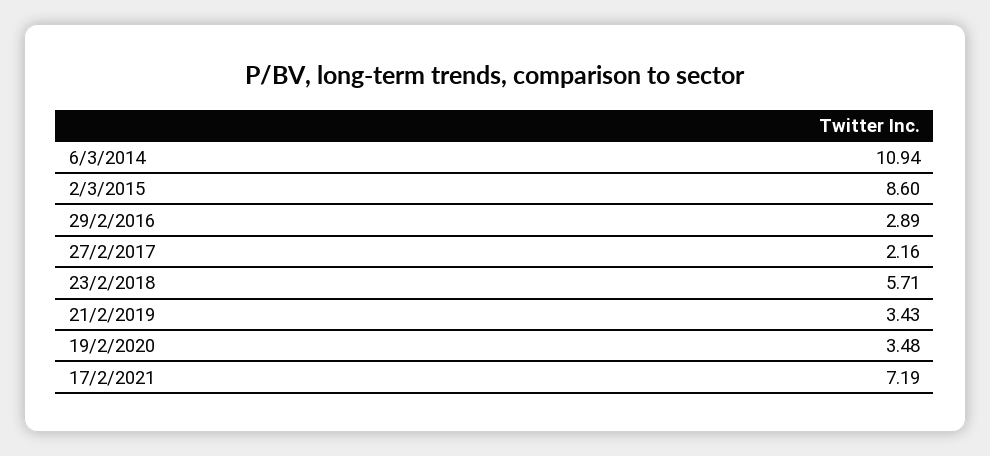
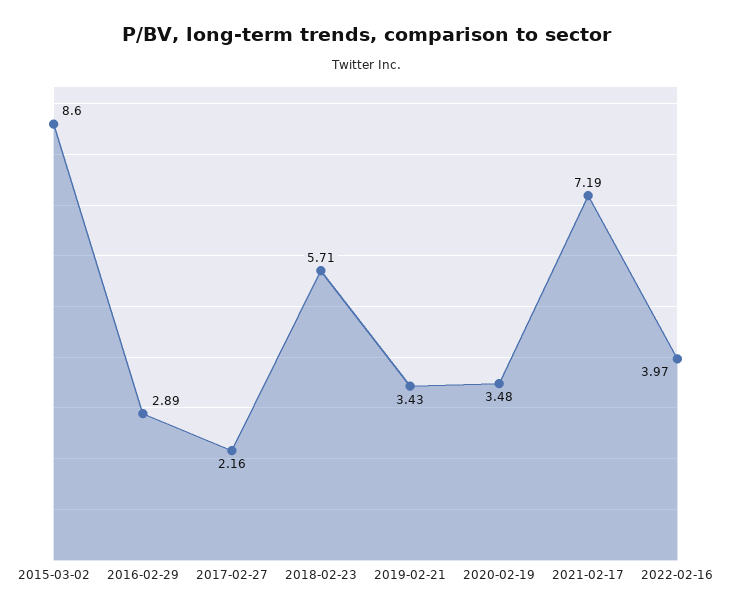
6/3/2014: 10.94 -> none
2022-02-16: none -> 3.97

